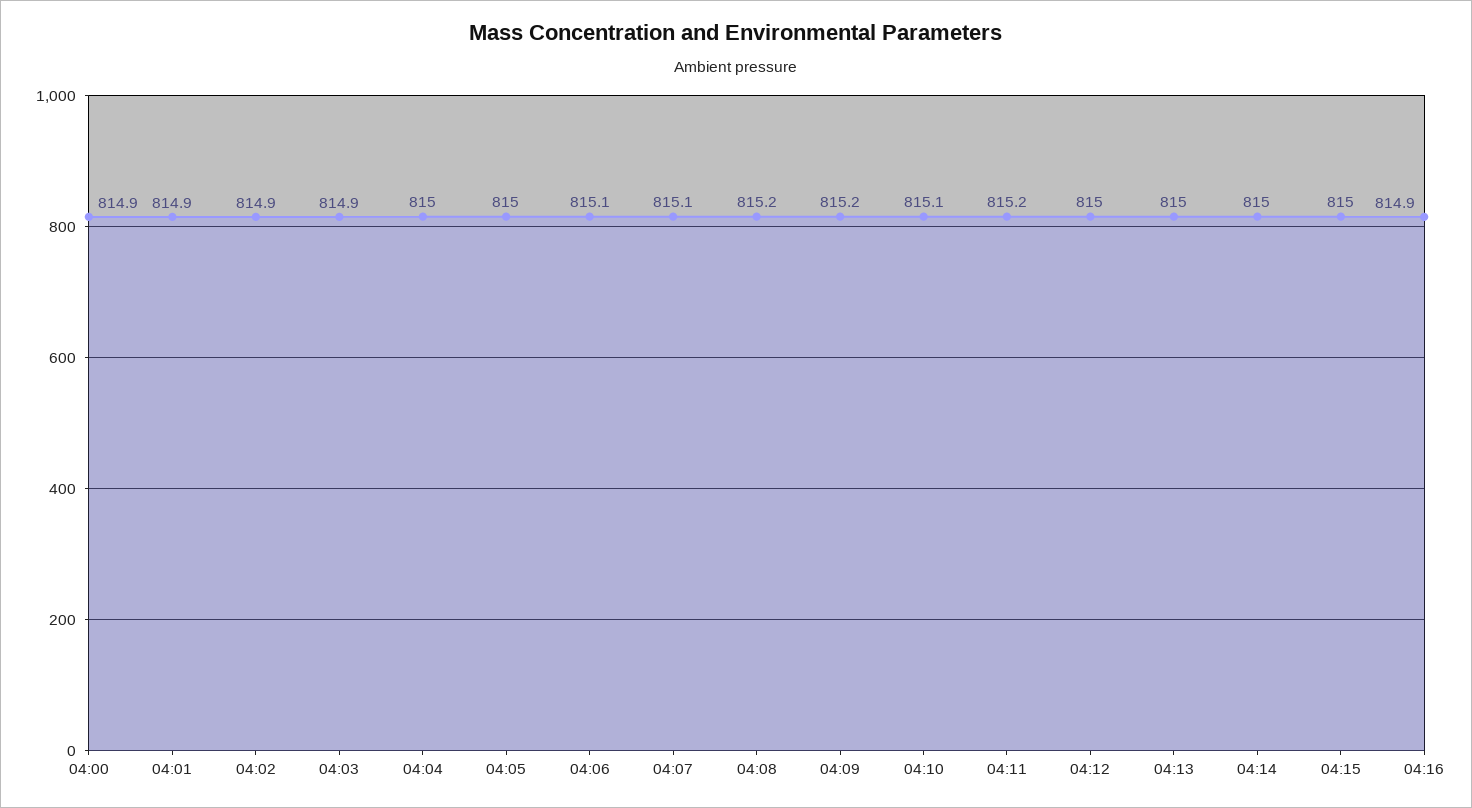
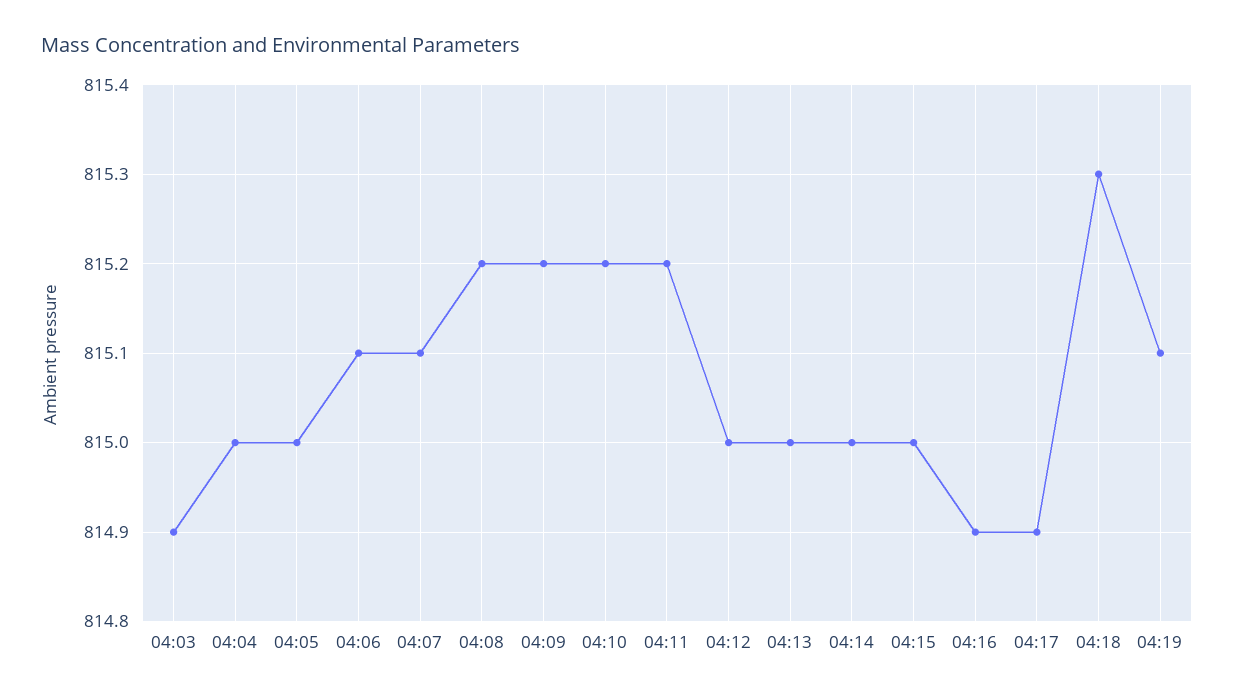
04:00: 814.9 -> none
04:01: 814.9 -> none
04:02: 814.9 -> none
04:10: 815.1 -> 815.2
04:17: none -> 814.9
04:18: none -> 815.3
04:19: none -> 815.1

